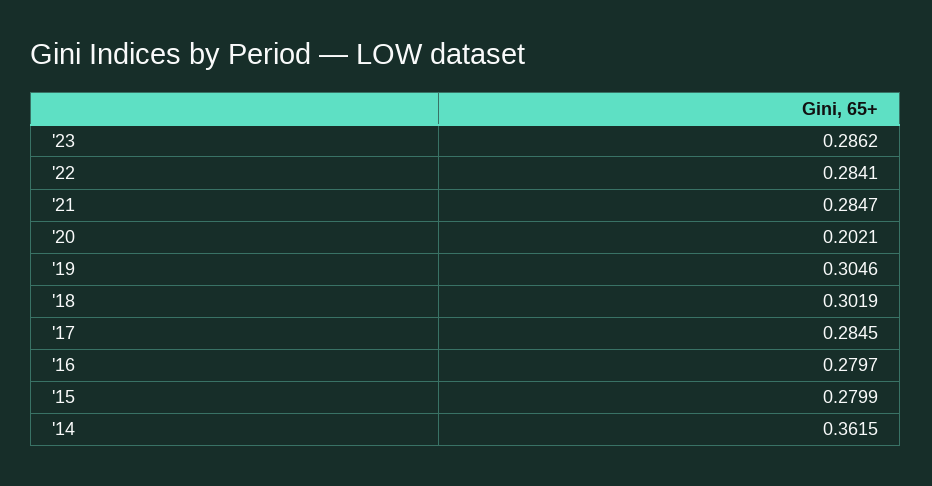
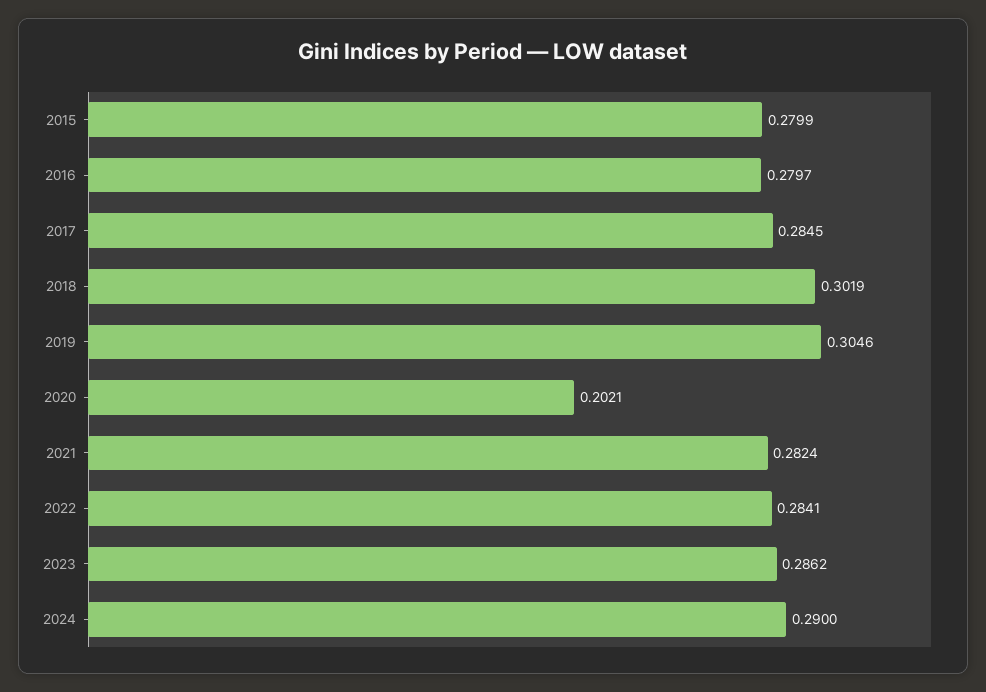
'21: 0.2847 -> 0.2824
'14: 0.3615 -> none
2024: none -> 0.29

